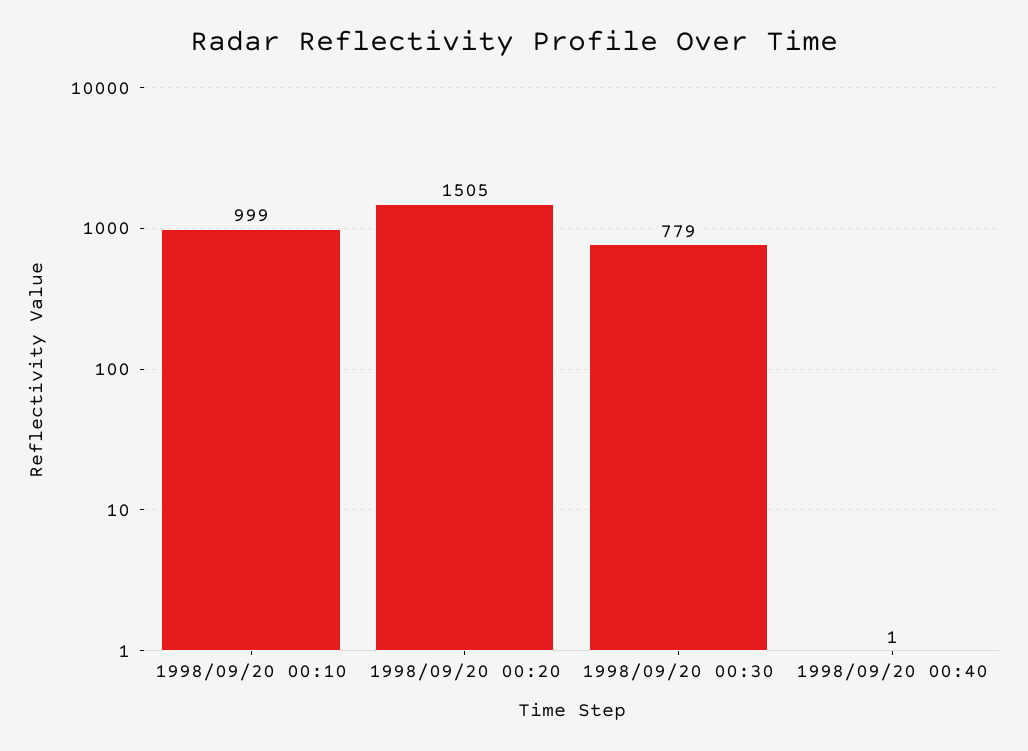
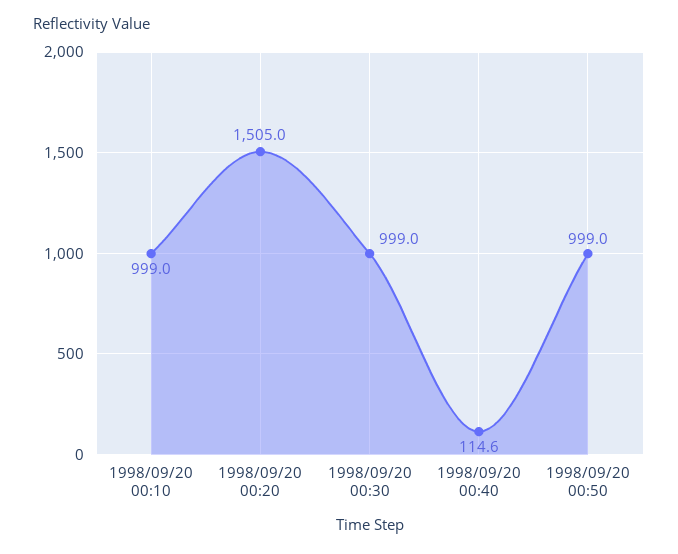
1998/09/20 00:30: 779 -> 999
1998/09/20 00:40: 1 -> 114.6
1998/09/20 00:50: none -> 999

